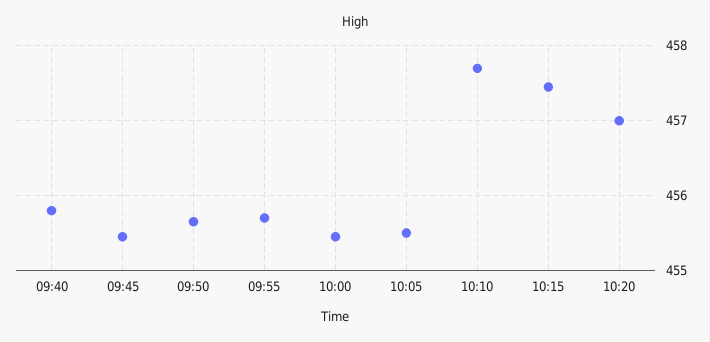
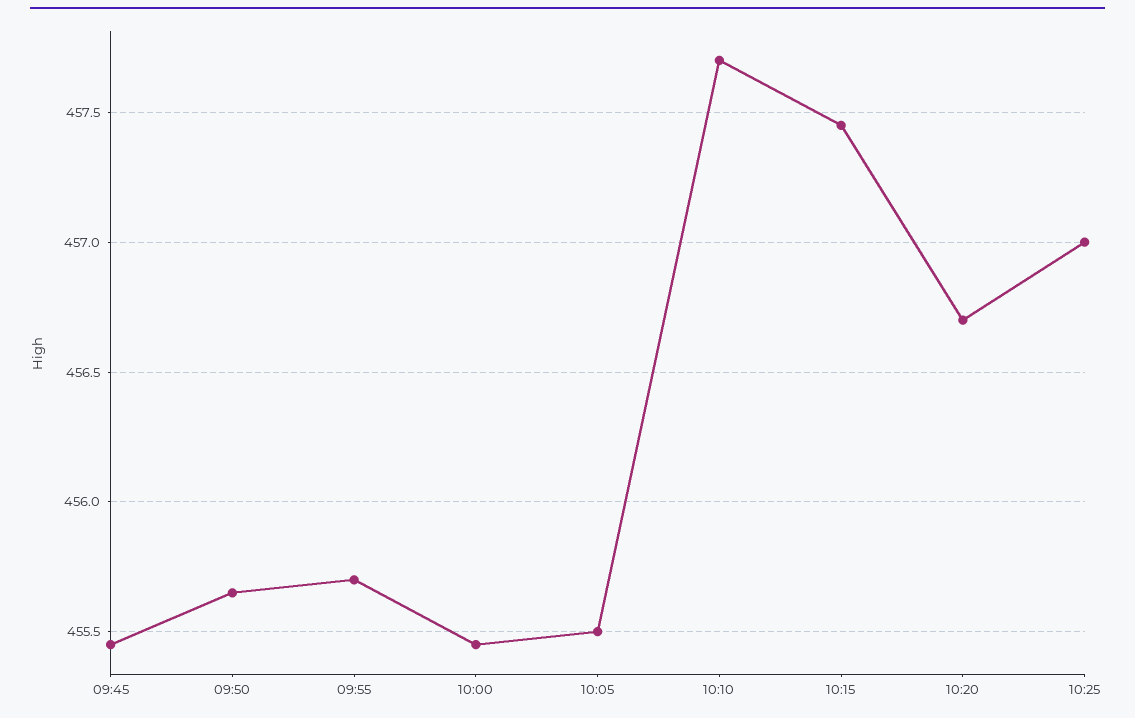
09:40: 455.8 -> none
10:20: 457 -> 456.7
10:25: none -> 457

